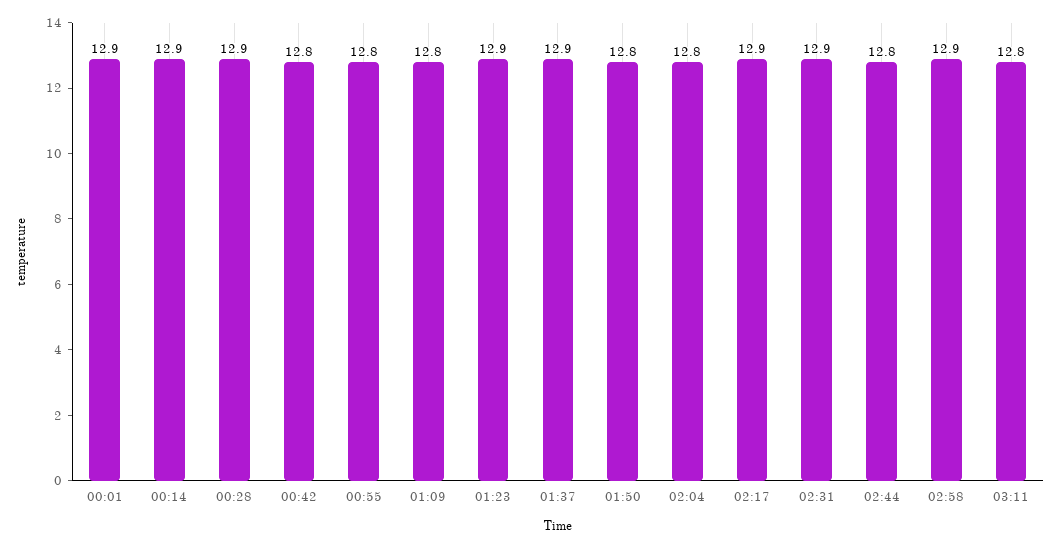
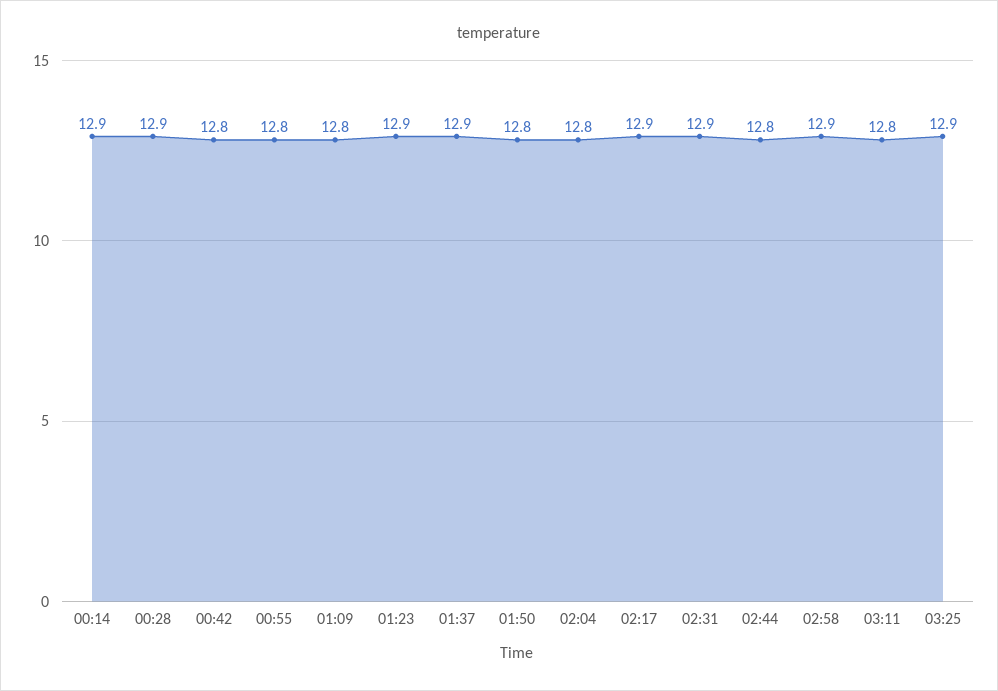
00:01: 12.9 -> none
03:25: none -> 12.9

